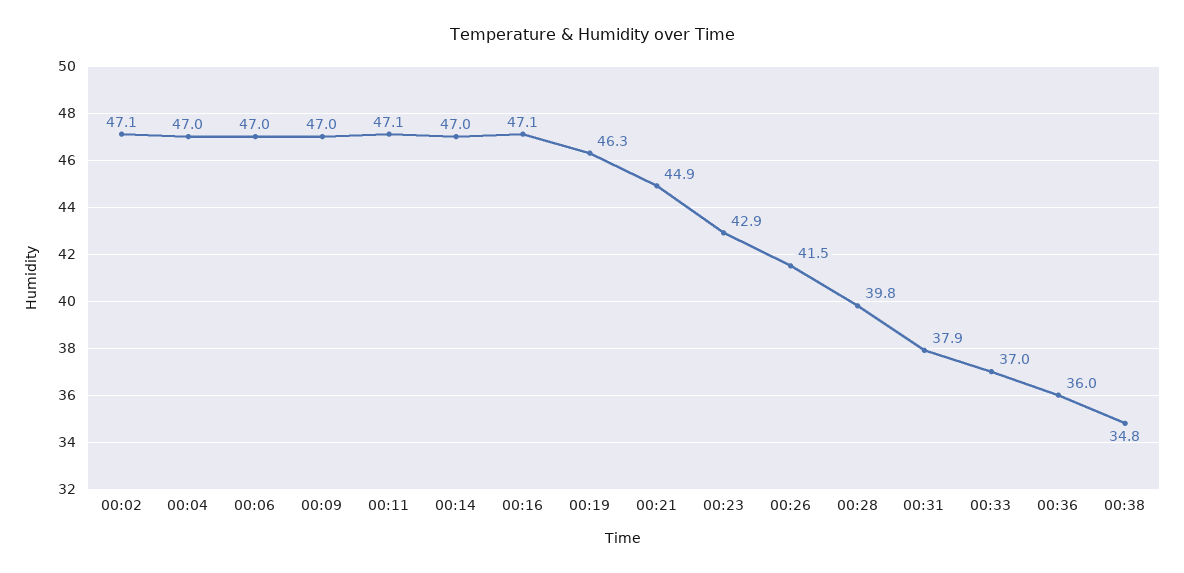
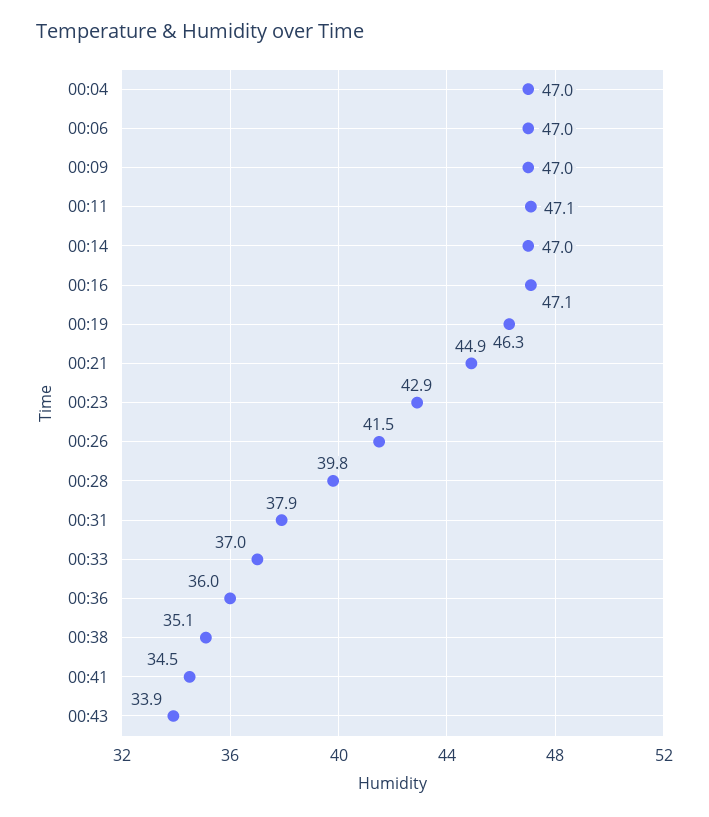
00:02: 47.1 -> none
00:38: 34.8 -> 35.1
00:41: none -> 34.5
00:43: none -> 33.9

